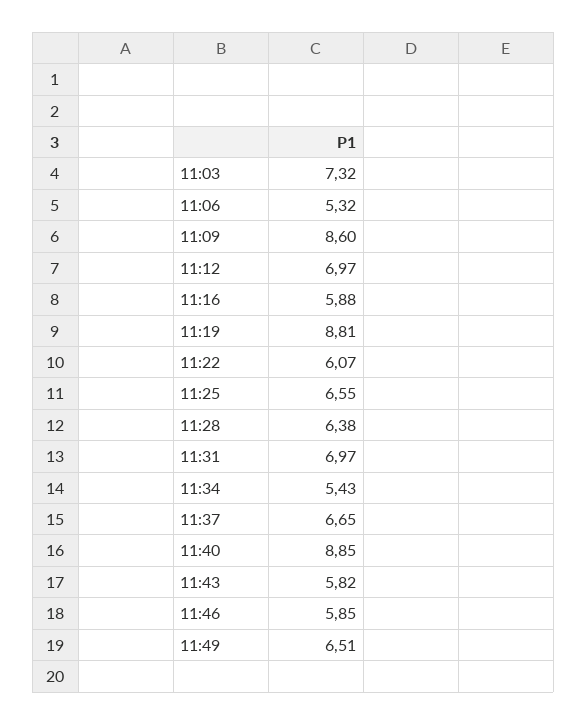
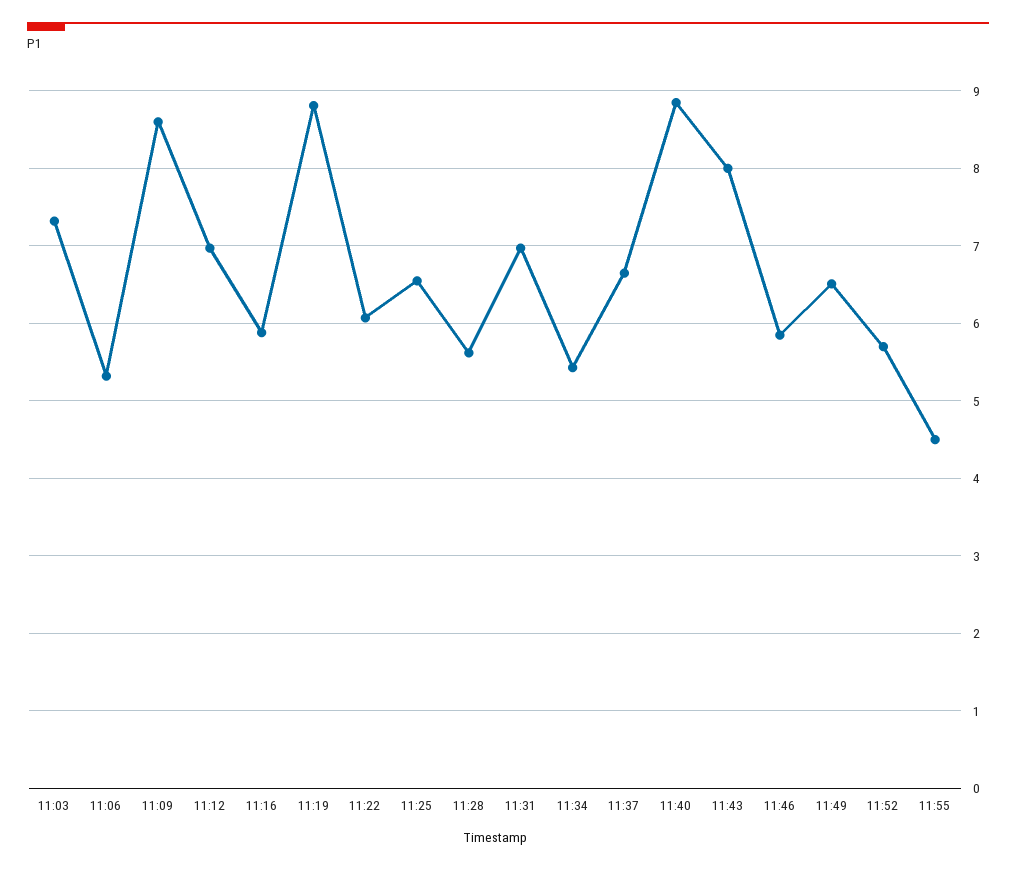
11:28: 6.38 -> 5.6
11:43: 5.82 -> 8
11:52: none -> 5.7
11:55: none -> 4.5

